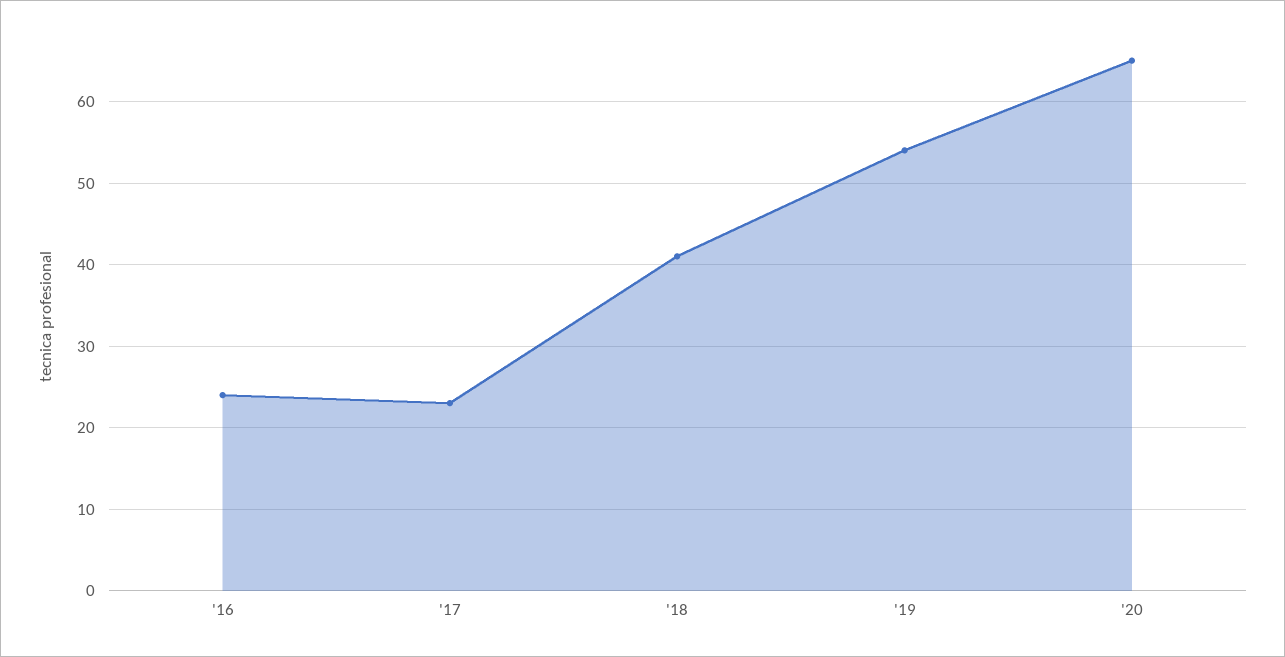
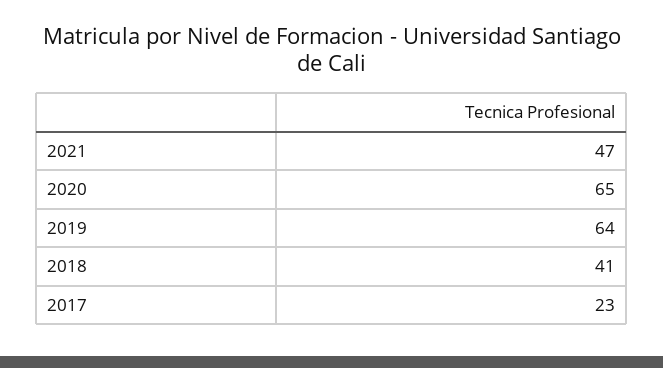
'16: 24 -> none
'19: 54 -> 64
2021: none -> 47

